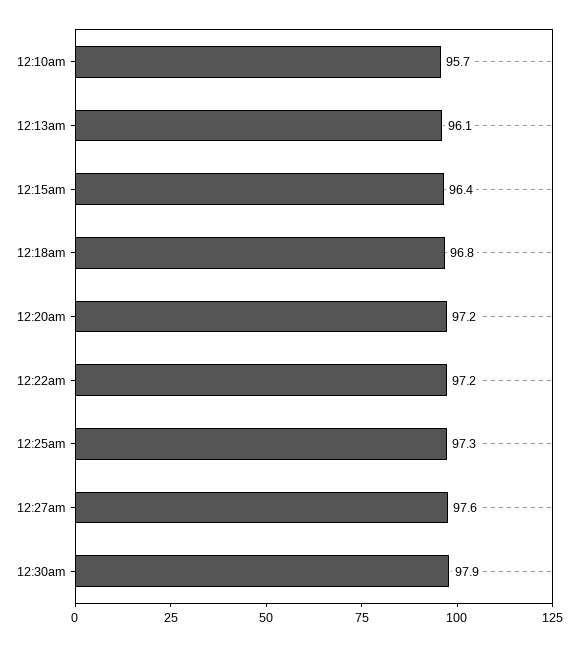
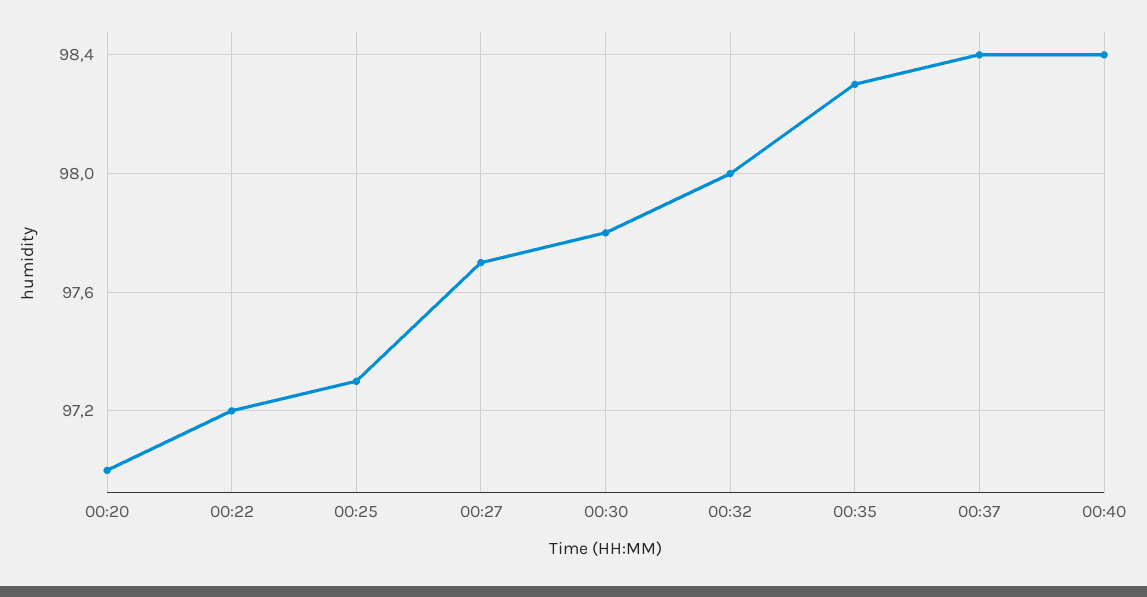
12:10am: 95.7 -> none
12:13am: 96.1 -> none
12:15am: 96.4 -> none
12:18am: 96.8 -> none
12:20am: 97.2 -> 97
12:27am: 97.6 -> 97.7
12:30am: 97.9 -> 97.8
00:32: none -> 98
00:35: none -> 98.3
00:37: none -> 98.4
00:40: none -> 98.4

